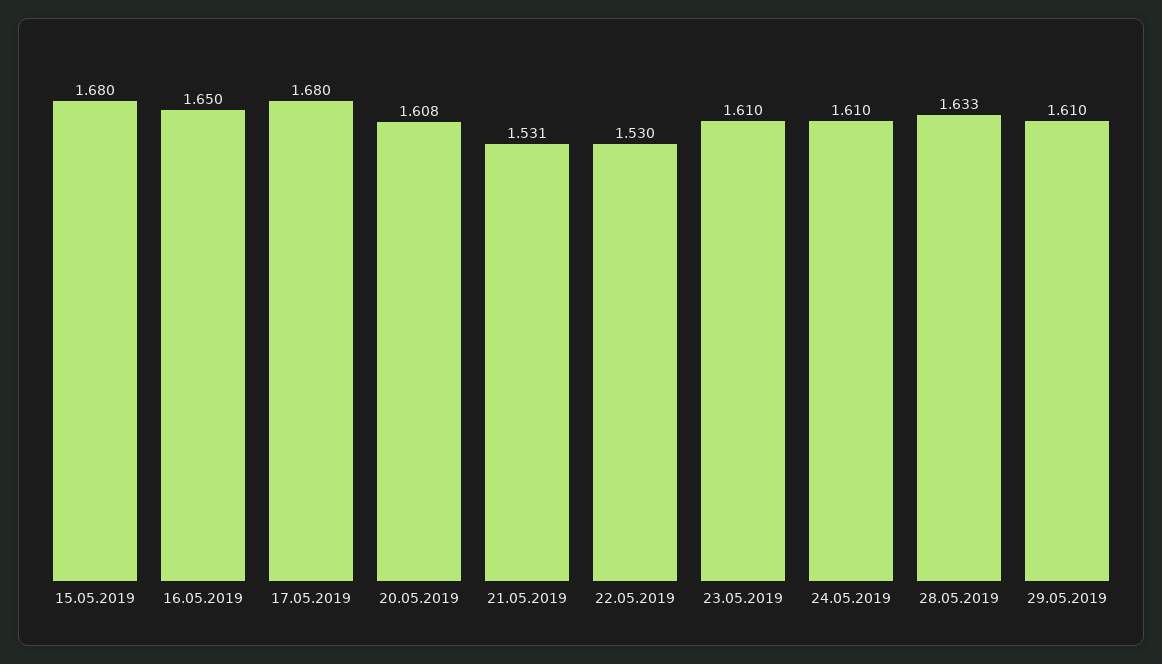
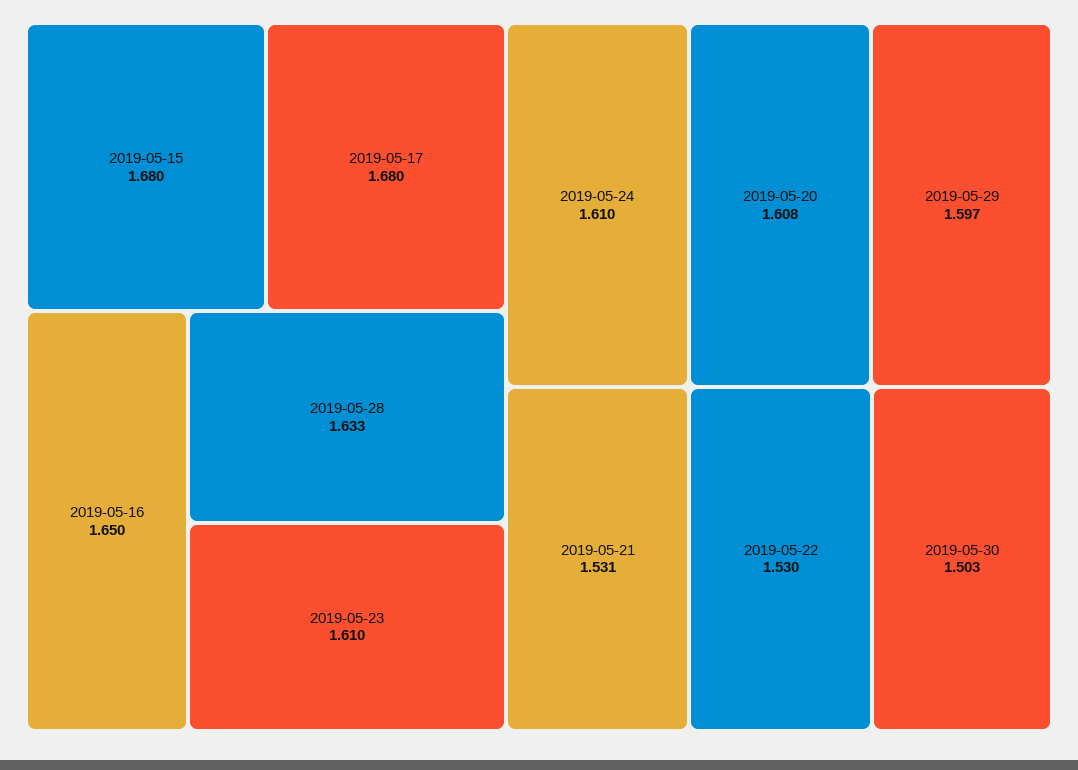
29.05.2019: 1.61 -> 1.597
2019-05-30: none -> 1.503

